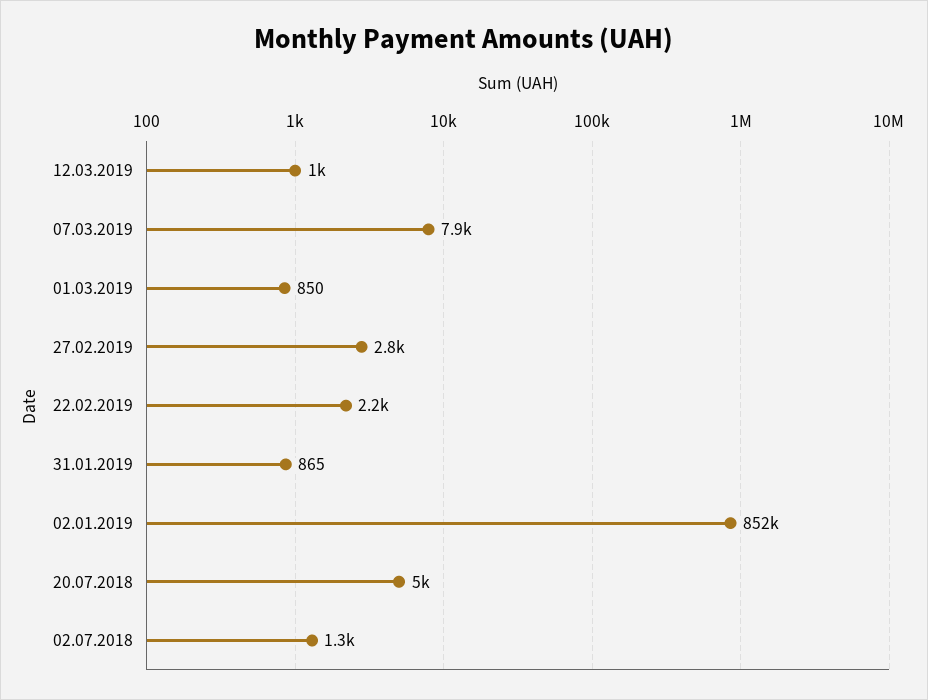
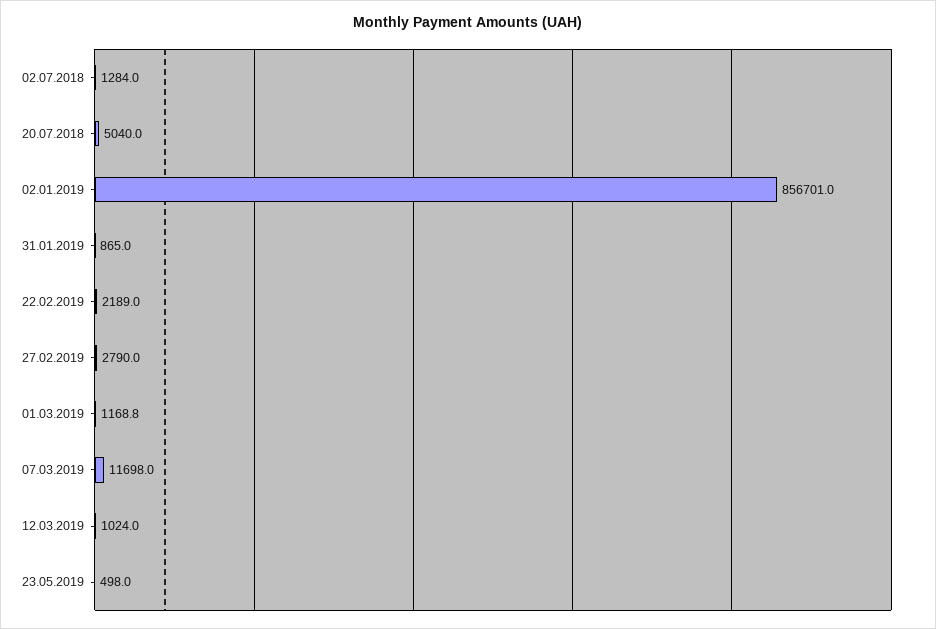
07.03.2019: 7900 -> 11698
01.03.2019: 850 -> 1168.8
02.01.2019: 852000 -> 856701
23.05.2019: none -> 498

